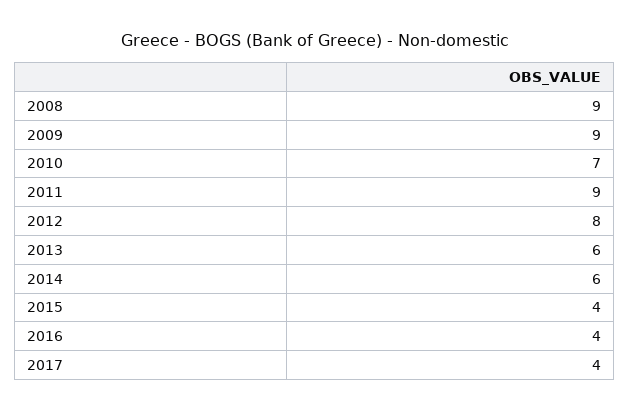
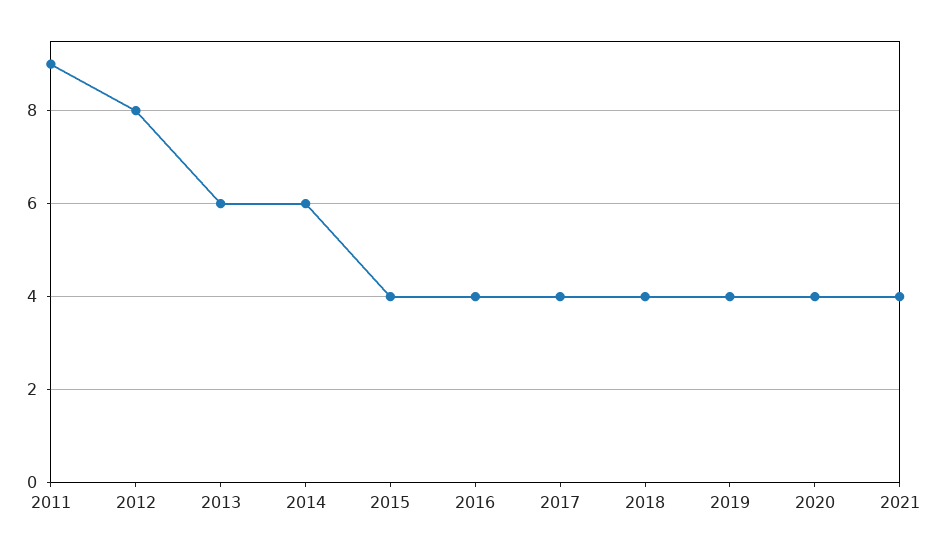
2008: 9 -> none
2009: 9 -> none
2010: 7 -> none
2018: none -> 4
2019: none -> 4
2020: none -> 4
2021: none -> 4

